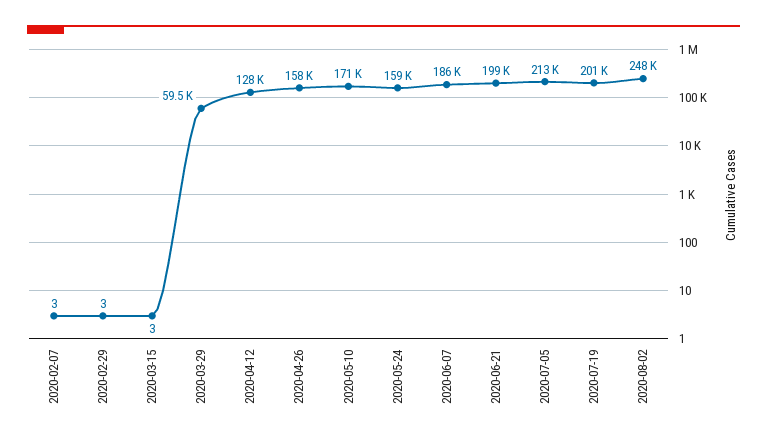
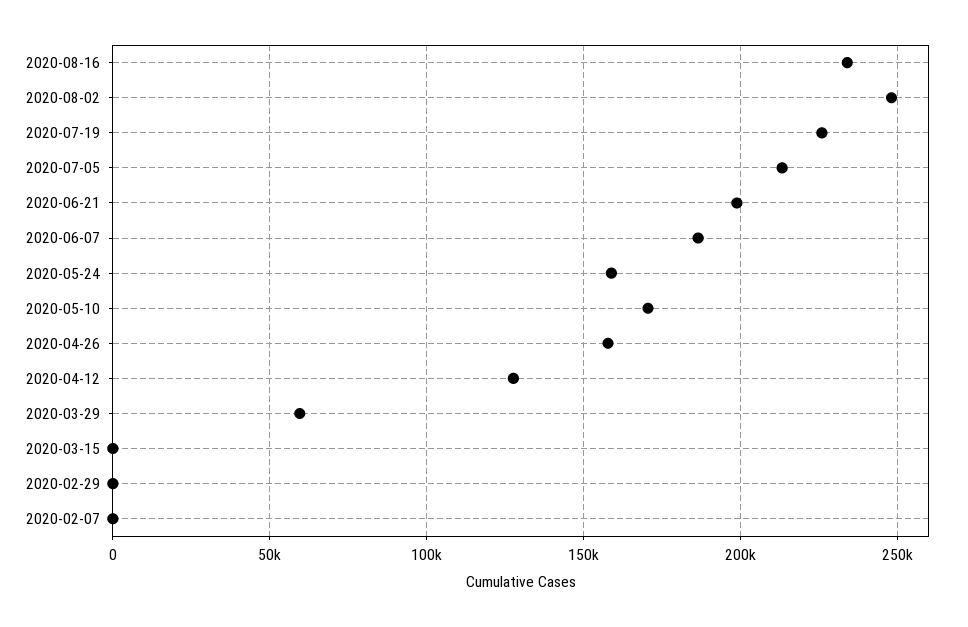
2020-07-19: 201000 -> 225000
2020-08-16: none -> 235000

